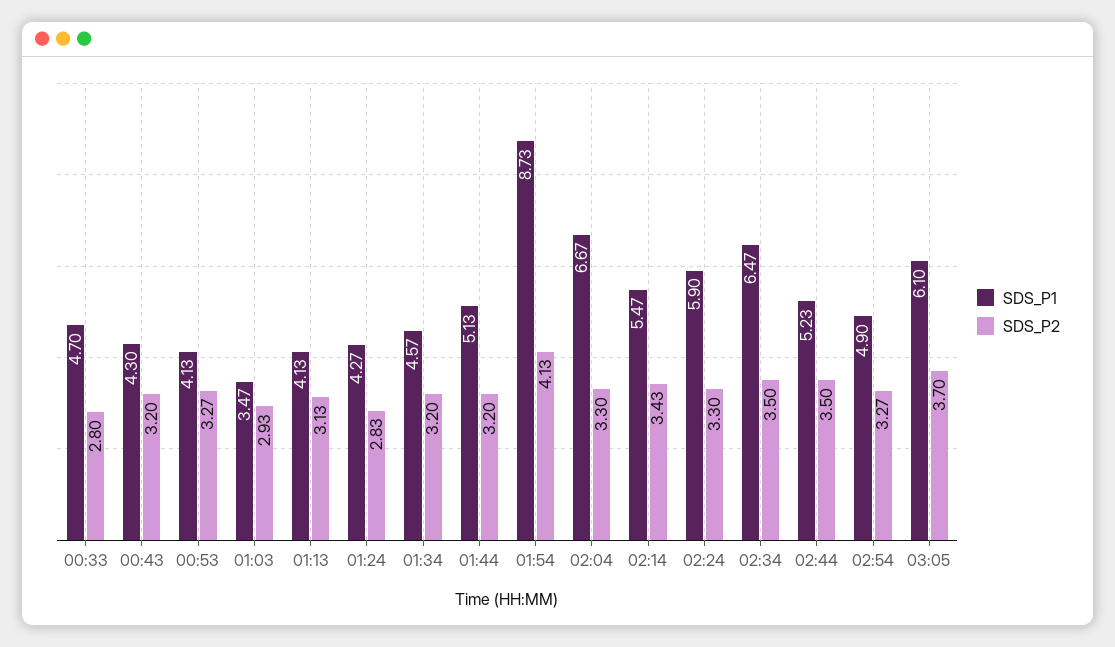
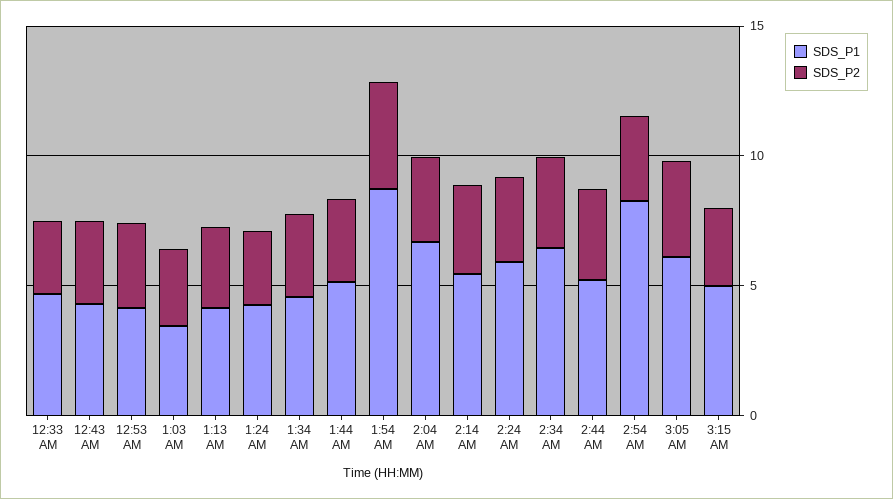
SDS_P1, 02:54: 4.9 -> 8
SDS_P1, 3:15 AM: none -> 5
SDS_P2, 3:15 AM: none -> 3

